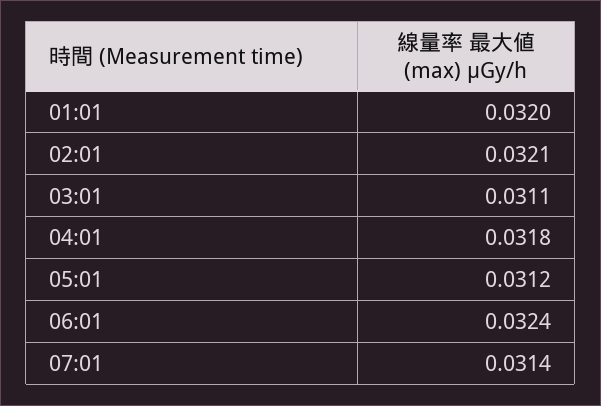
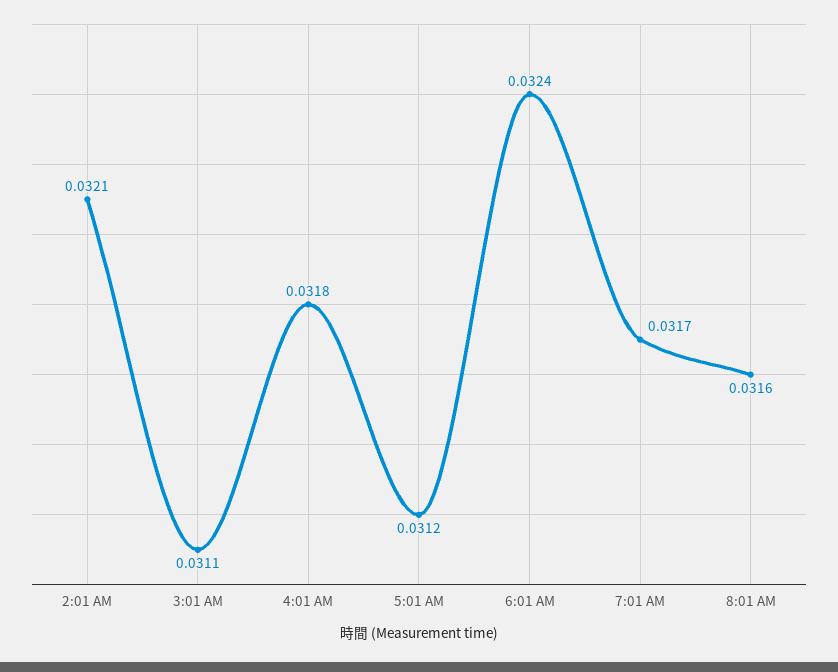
01:01: 0.032 -> none
07:01: 0.0314 -> 0.0317
8:01 AM: none -> 0.0316

